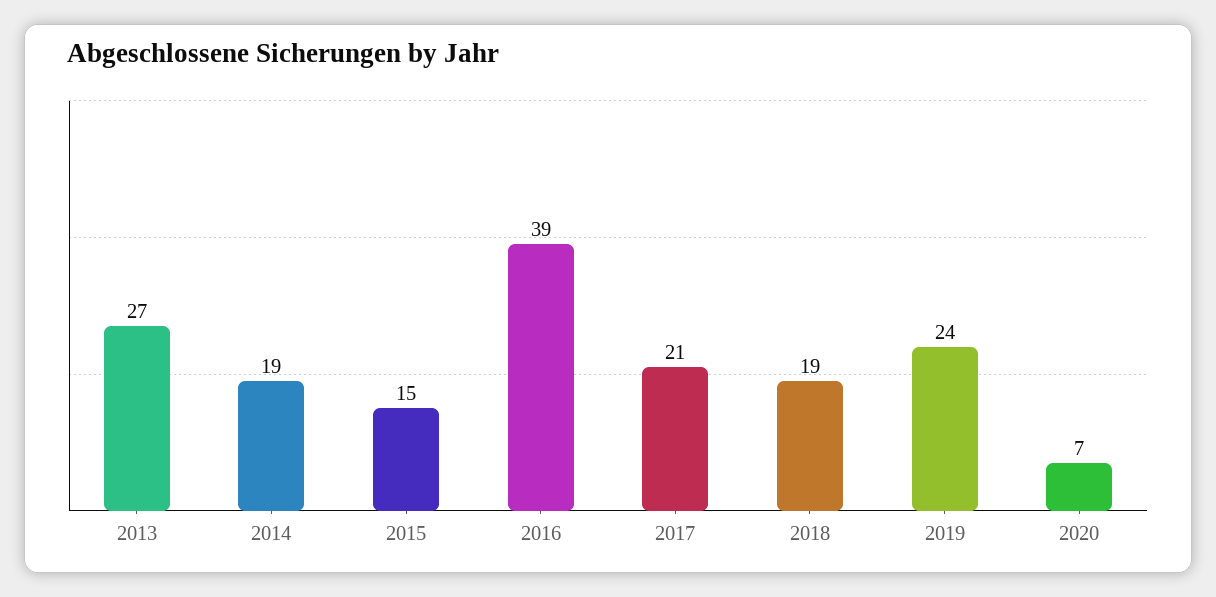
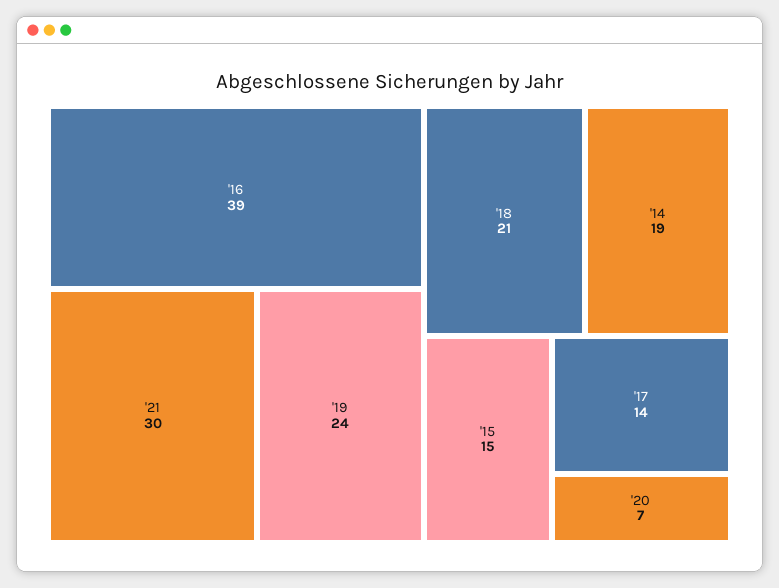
2013: 27 -> none
2017: 21 -> 14
2018: 19 -> 21
'21: none -> 30

